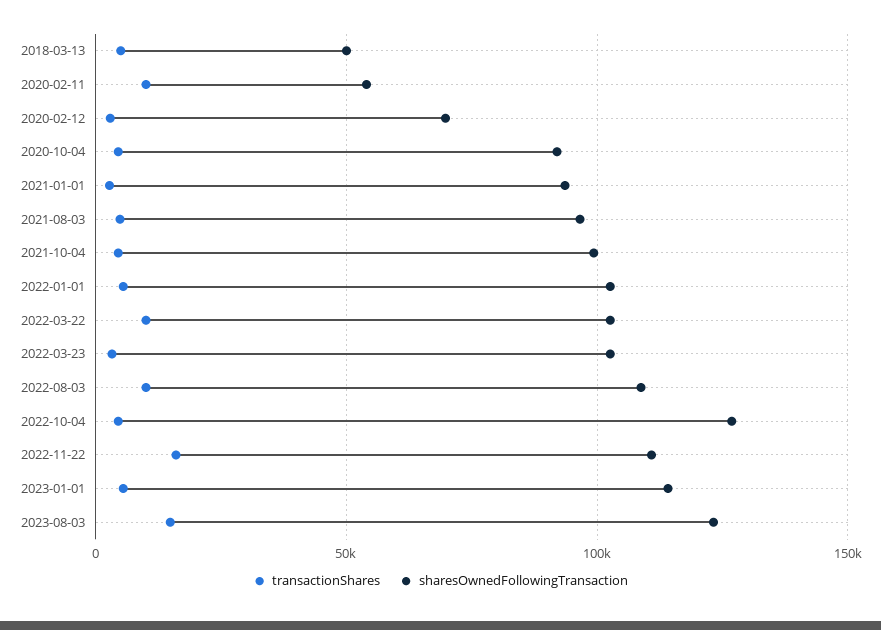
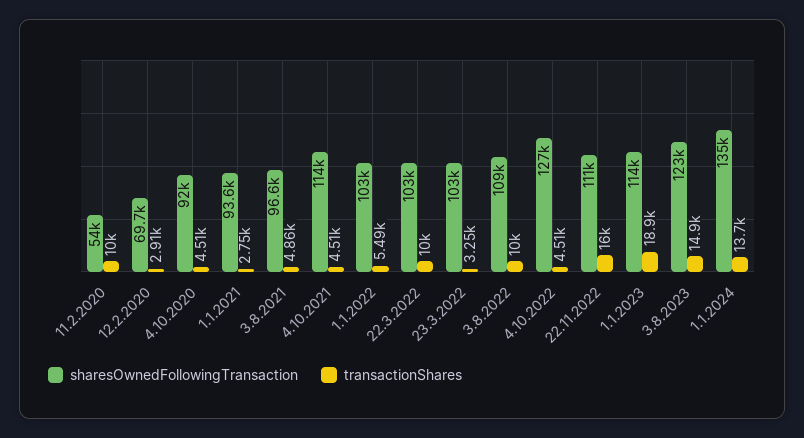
transactionShares, 2018-03-13: 5000 -> none
sharesOwnedFollowingTransaction, 2018-03-13: 50000 -> none
sharesOwnedFollowingTransaction, 2021-10-04: 100000 -> 114000
transactionShares, 2023-01-01: 5000 -> 18900
sharesOwnedFollowingTransaction, 1.1.2024: none -> 135000
transactionShares, 1.1.2024: none -> 13700

